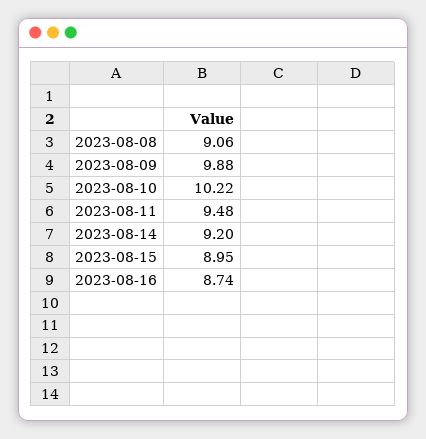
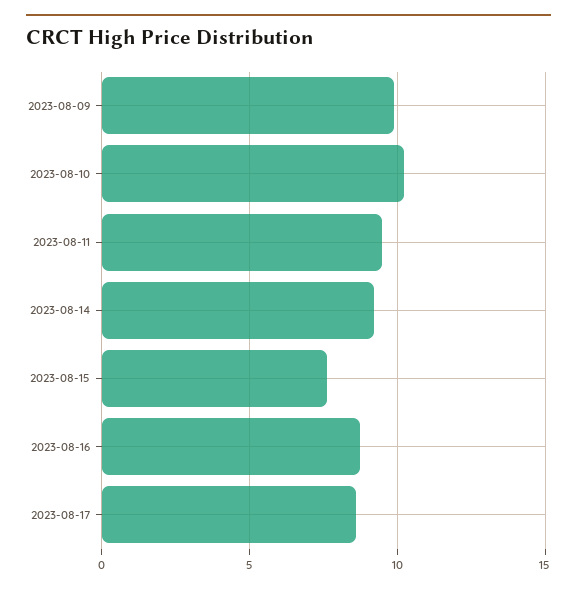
2023-08-08: 9.06 -> none
2023-08-15: 8.95 -> 7.5
2023-08-17: none -> 8.5

